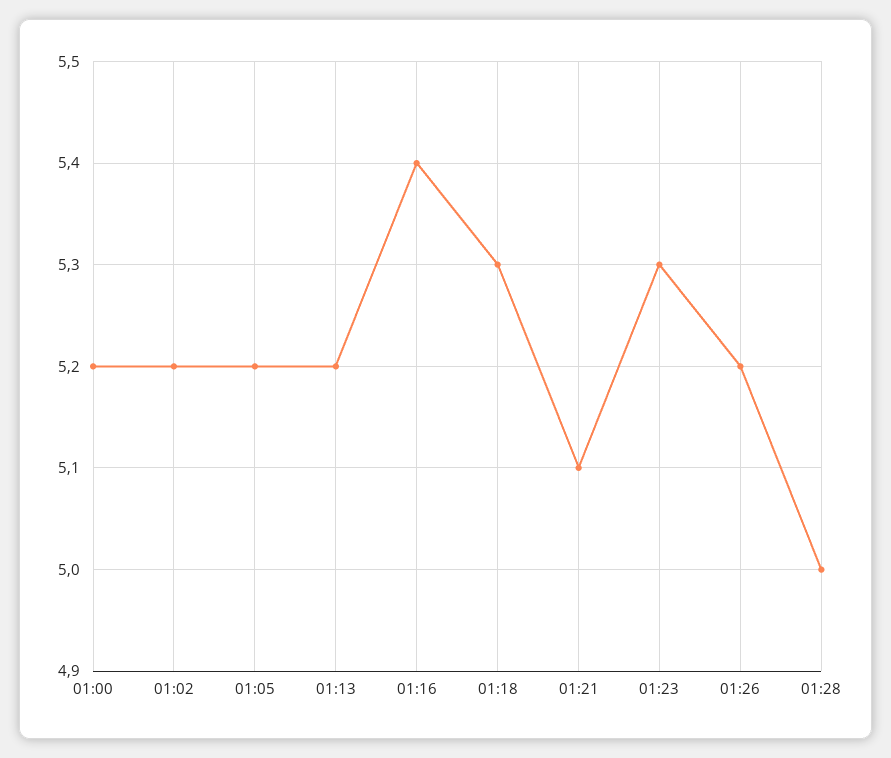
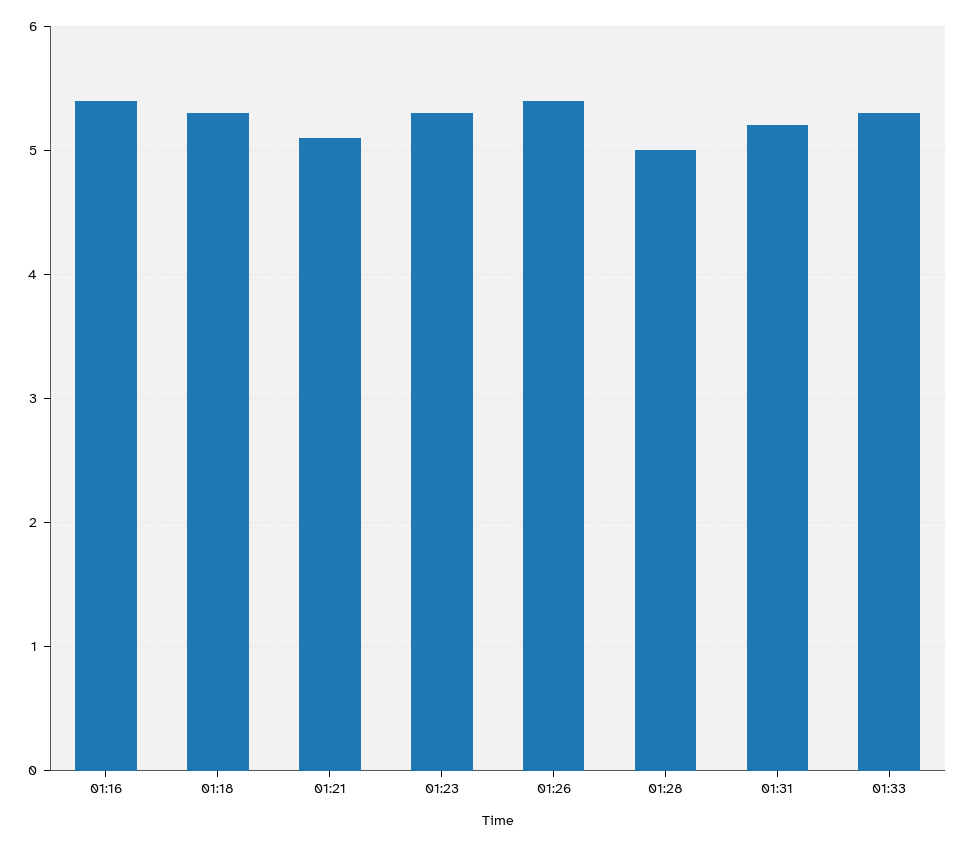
01:00: 5.2 -> none
01:02: 5.2 -> none
01:05: 5.2 -> none
01:13: 5.2 -> none
01:26: 5.2 -> 5.4
01:31: none -> 5.2
01:33: none -> 5.3

